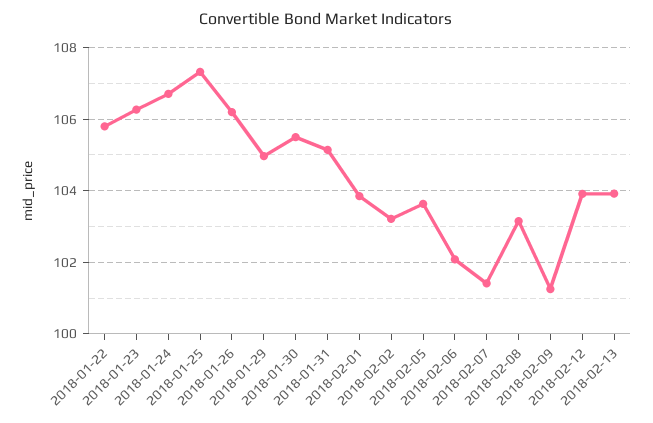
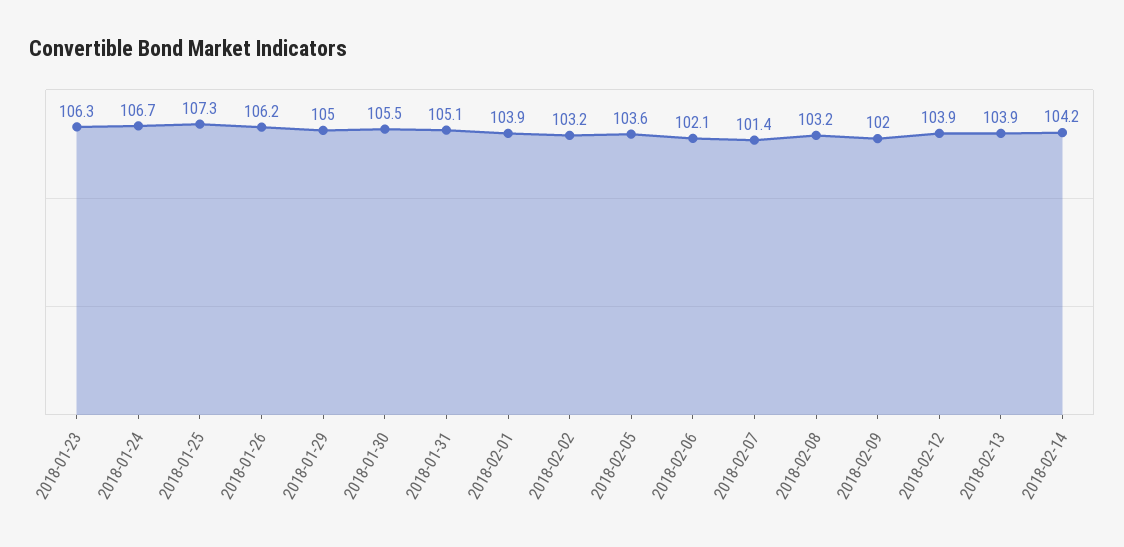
2018-01-22: 105.8 -> none
2018-02-09: 101.2 -> 102
2018-02-14: none -> 104.2

